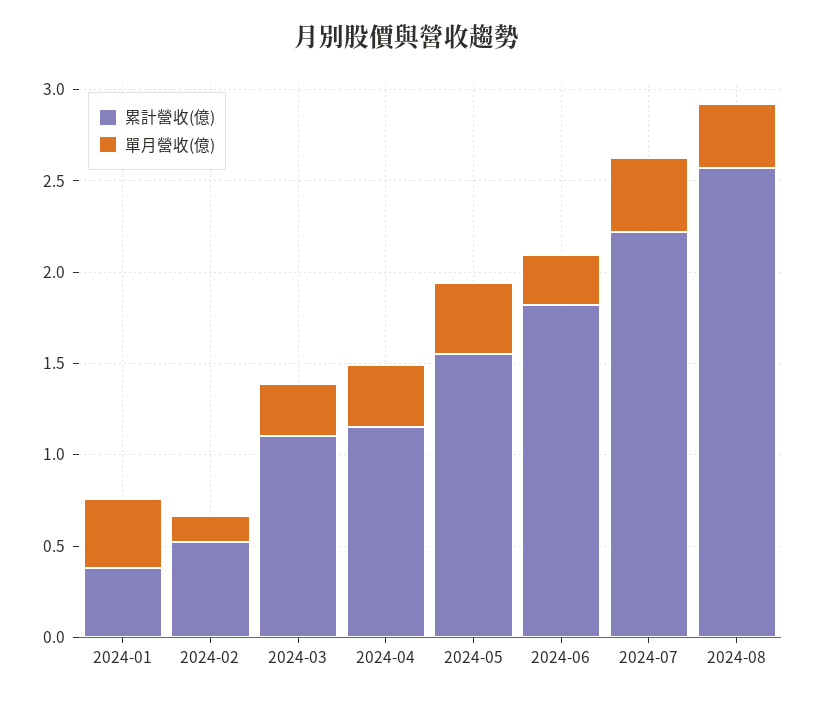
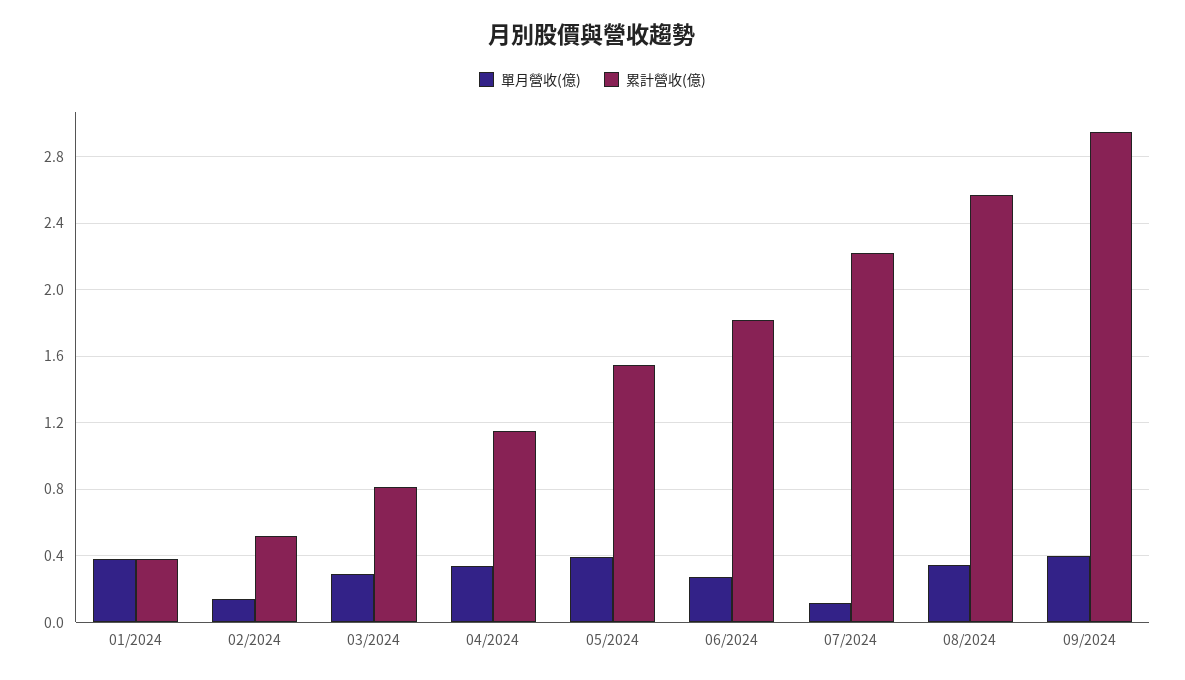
累計營收(億), 2024-03: 1.1 -> 0.8
單月營收(億), 2024-07: 0.4 -> 0.1
單月營收(億), 09/2024: none -> 0.4
累計營收(億), 09/2024: none -> 2.95

